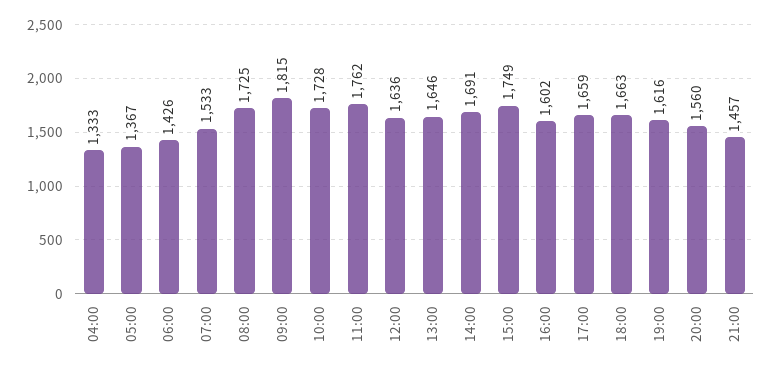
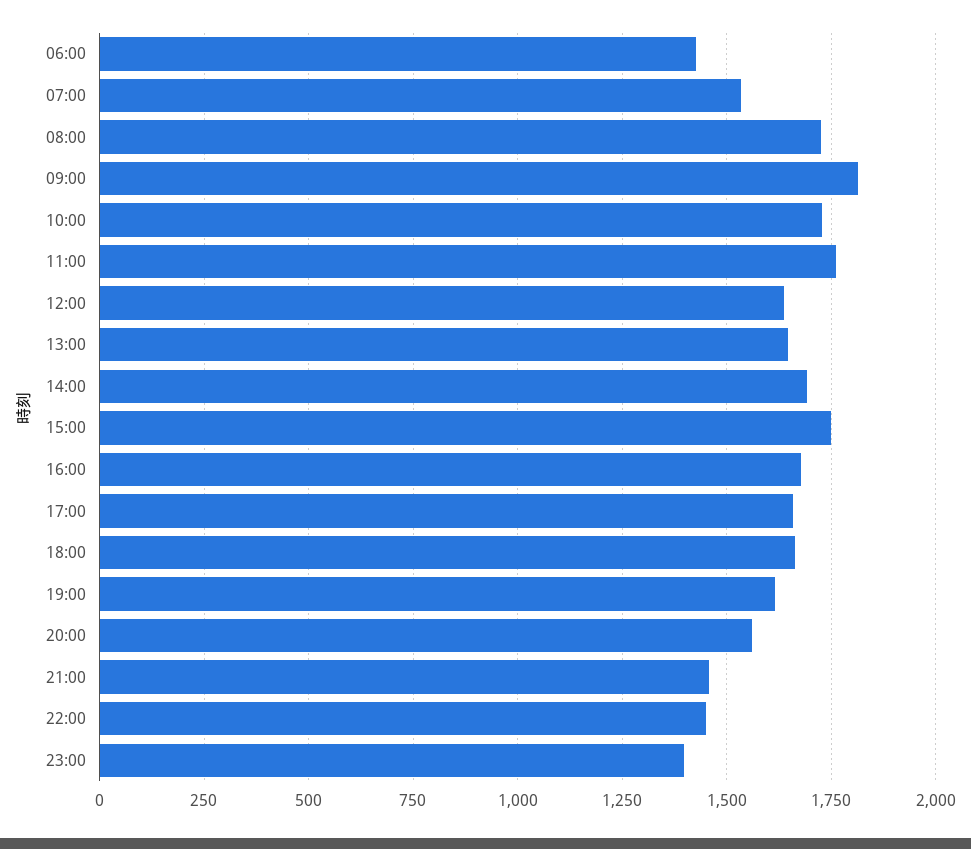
04:00: 1333 -> none
05:00: 1367 -> none
16:00: 1602 -> 1675
22:00: none -> 1450
23:00: none -> 1400

